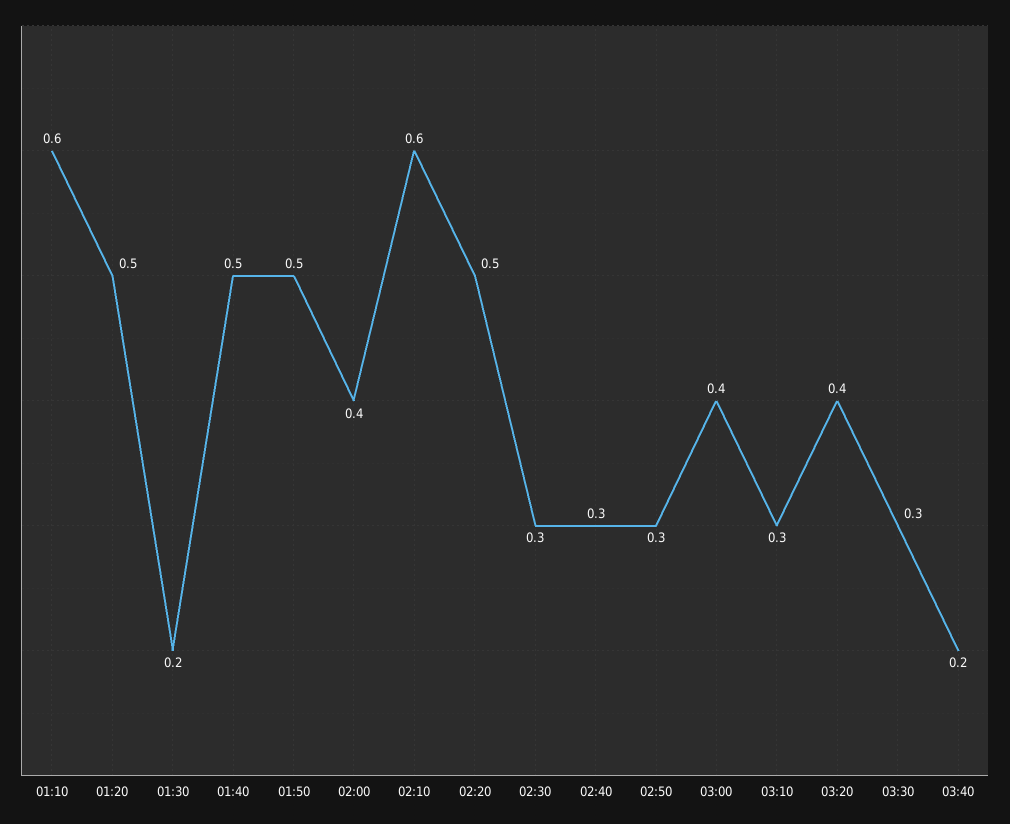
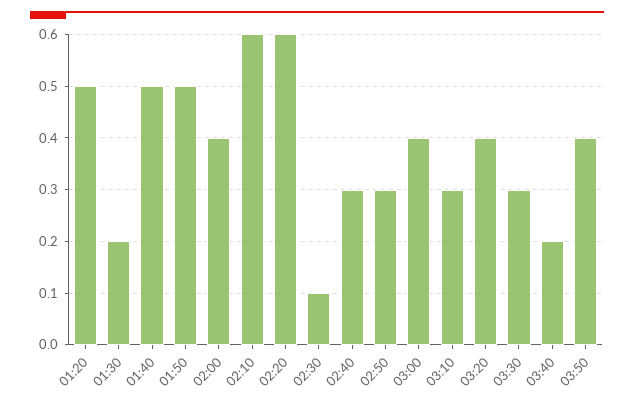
01:10: 0.6 -> none
02:20: 0.5 -> 0.6
02:30: 0.3 -> 0.1
03:50: none -> 0.4

